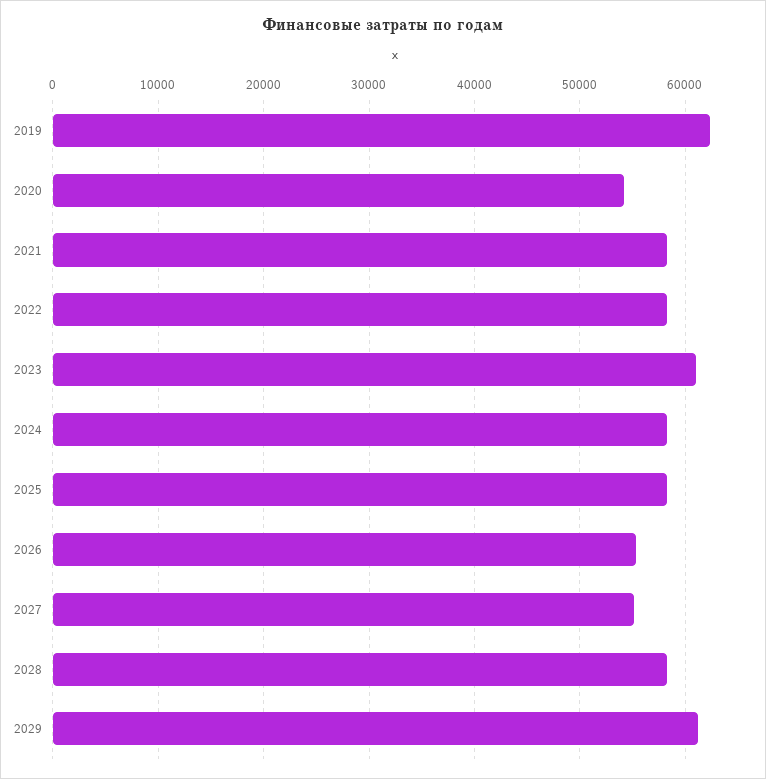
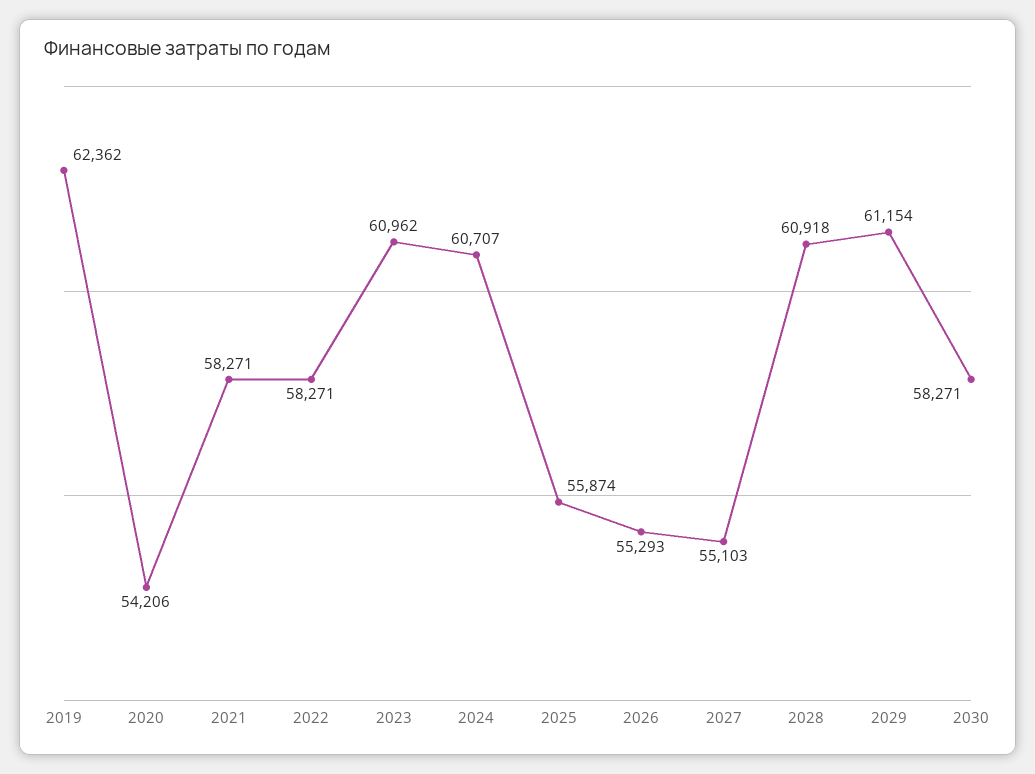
2024: 58000 -> 60707
2025: 58000 -> 55874
2028: 58000 -> 60918
2030: none -> 58271

